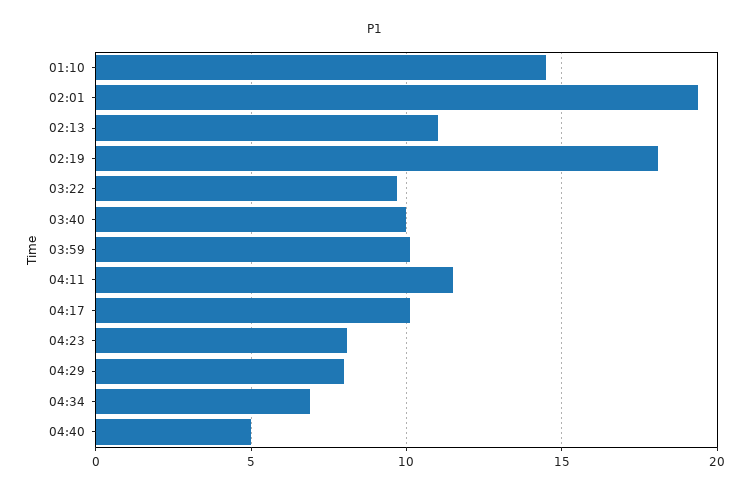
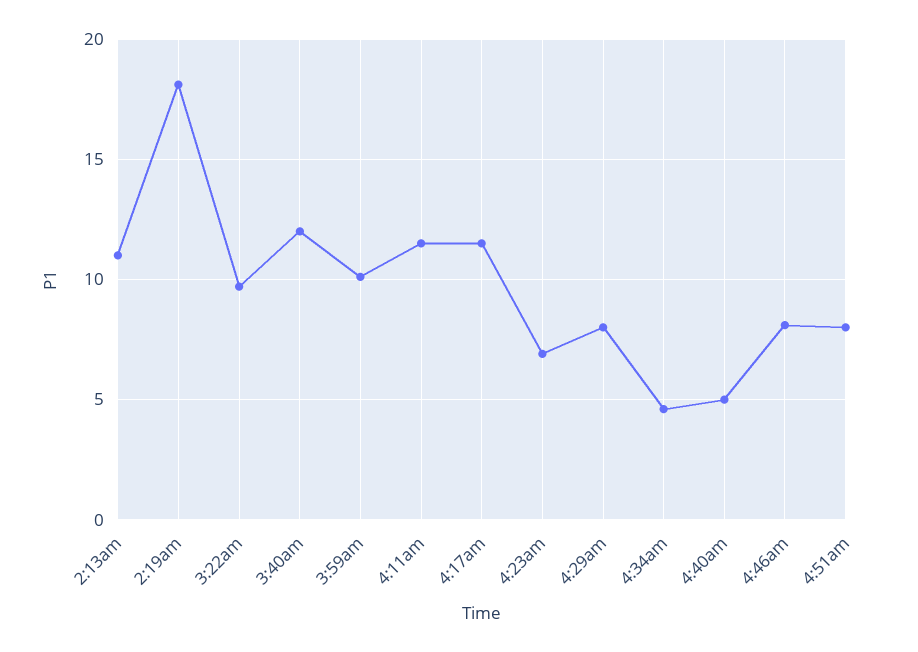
01:10: 14.5 -> none
02:01: 19.5 -> none
03:40: 10 -> 12
04:17: 10 -> 11.5
04:23: 8 -> 7
04:34: 7 -> 4.5
4:46am: none -> 8
4:51am: none -> 8

